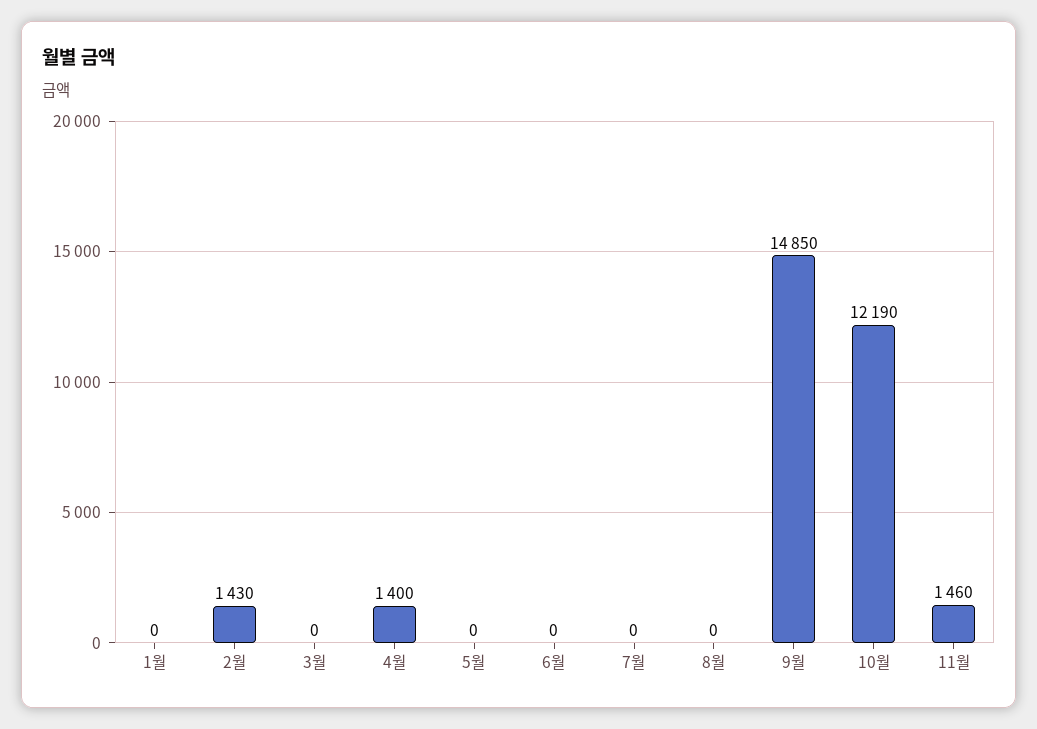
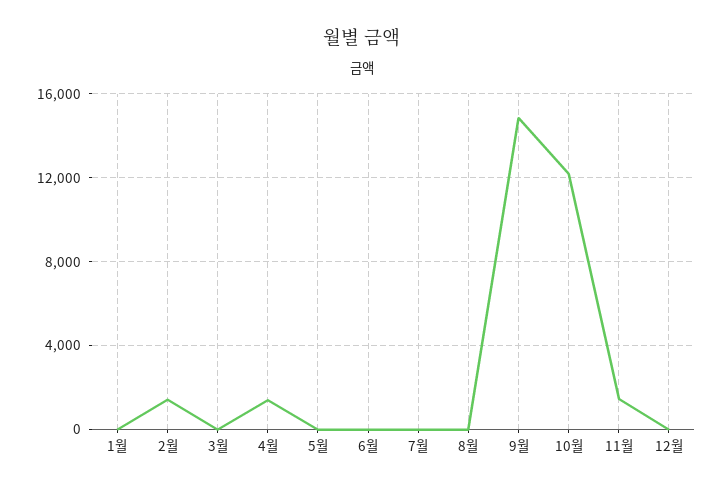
12월: none -> 0

